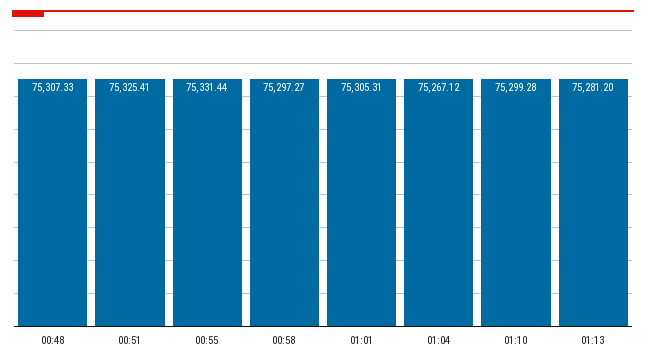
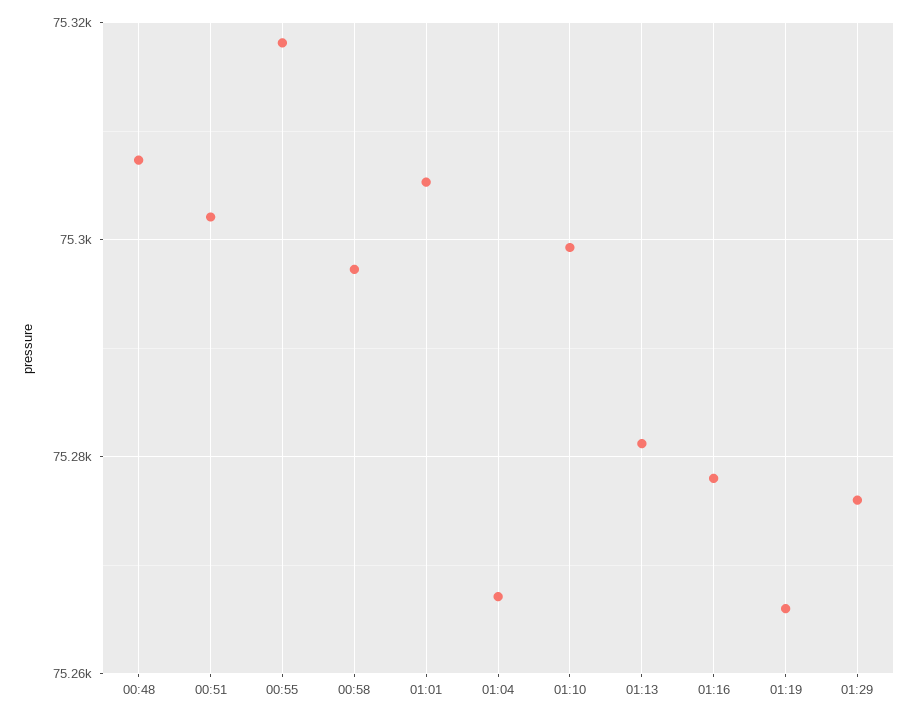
00:51: 75325.41 -> 75302
00:55: 75331.44 -> 75318
01:16: none -> 75278
01:19: none -> 75266
01:29: none -> 75276

